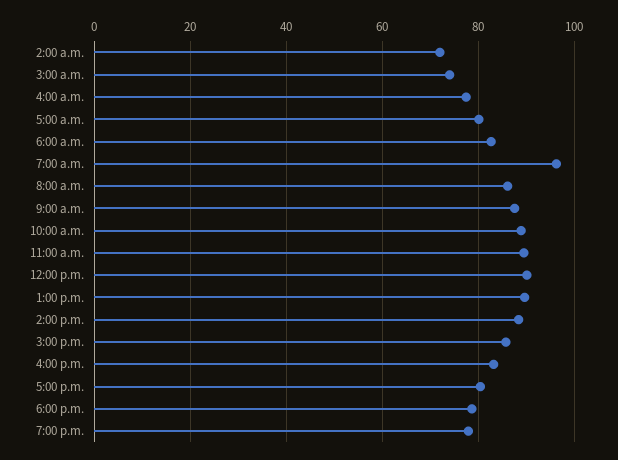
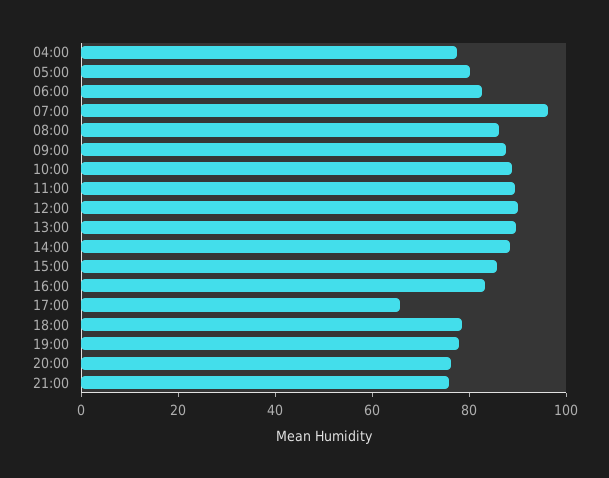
2:00 a.m.: 72 -> none
3:00 a.m.: 74 -> none
5:00 p.m.: 80 -> 65
20:00: none -> 75
21:00: none -> 75

